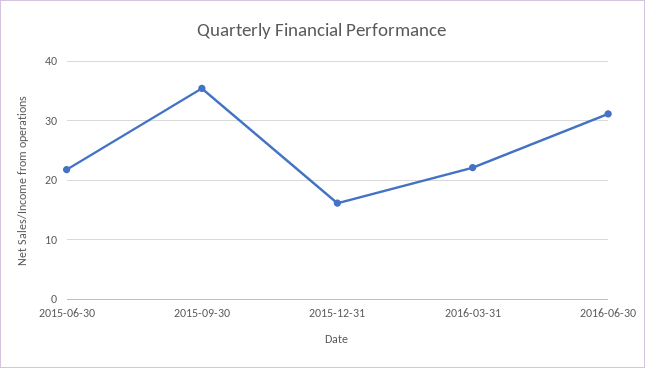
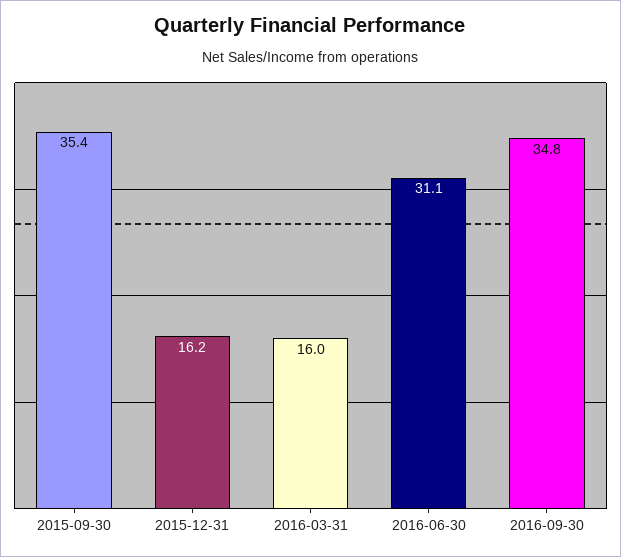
2015-06-30: 22 -> none
2016-03-31: 22 -> 16
2016-09-30: none -> 34.8

